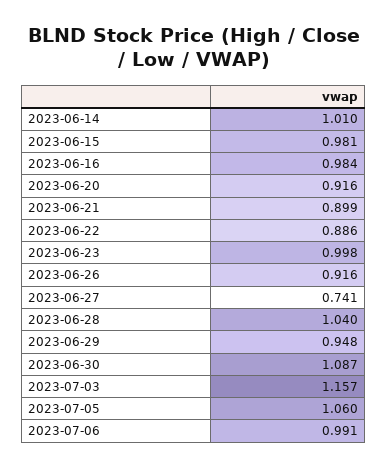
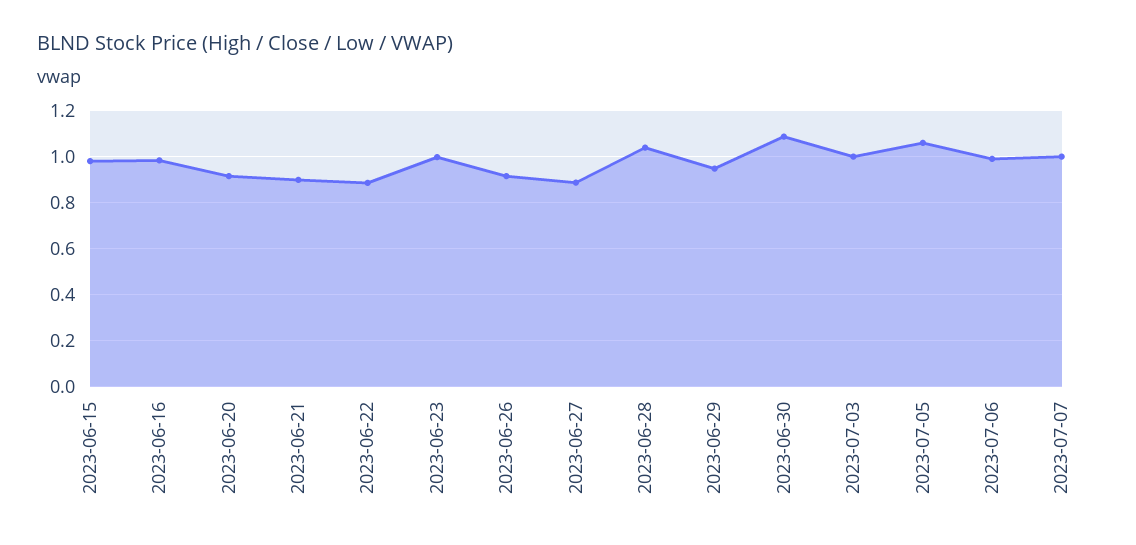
2023-06-14: 1.01 -> none
2023-06-27: 0.741 -> 0.9
2023-07-03: 1.157 -> 1
2023-07-07: none -> 1

